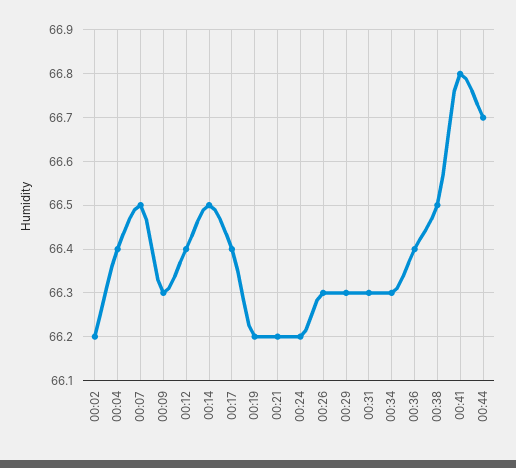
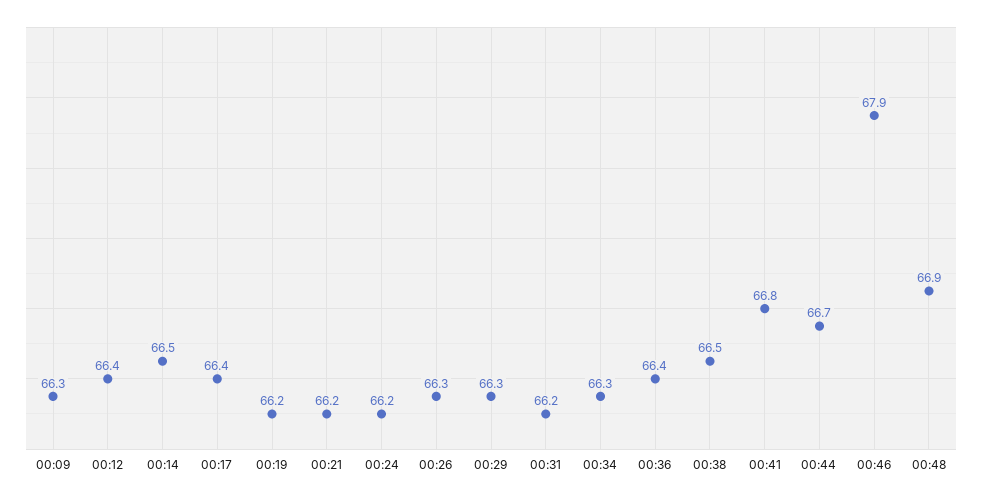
00:02: 66.2 -> none
00:04: 66.4 -> none
00:07: 66.5 -> none
00:31: 66.3 -> 66.2
00:46: none -> 67.9
00:48: none -> 66.9

